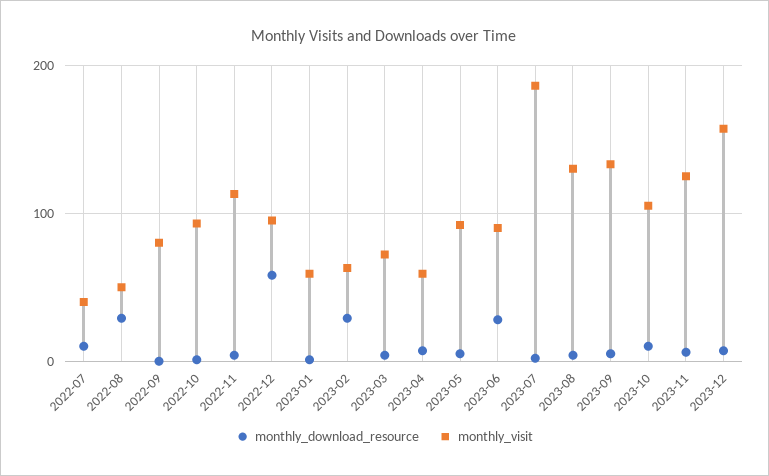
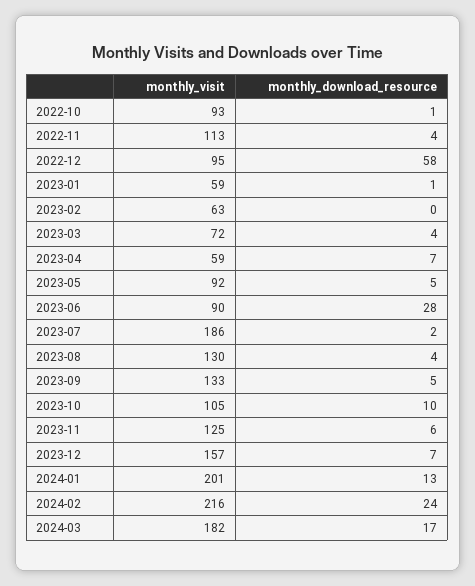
monthly_download_resource, 2022-07: 10 -> none
monthly_visit, 2022-07: 40 -> none
monthly_download_resource, 2022-08: 30 -> none
monthly_visit, 2022-08: 50 -> none
monthly_download_resource, 2022-09: 0 -> none
monthly_visit, 2022-09: 80 -> none
monthly_download_resource, 2023-02: 30 -> 0
monthly_visit, 2024-01: none -> 201
monthly_download_resource, 2024-01: none -> 13
monthly_visit, 2024-02: none -> 216
monthly_download_resource, 2024-02: none -> 24
monthly_visit, 2024-03: none -> 182
monthly_download_resource, 2024-03: none -> 17

